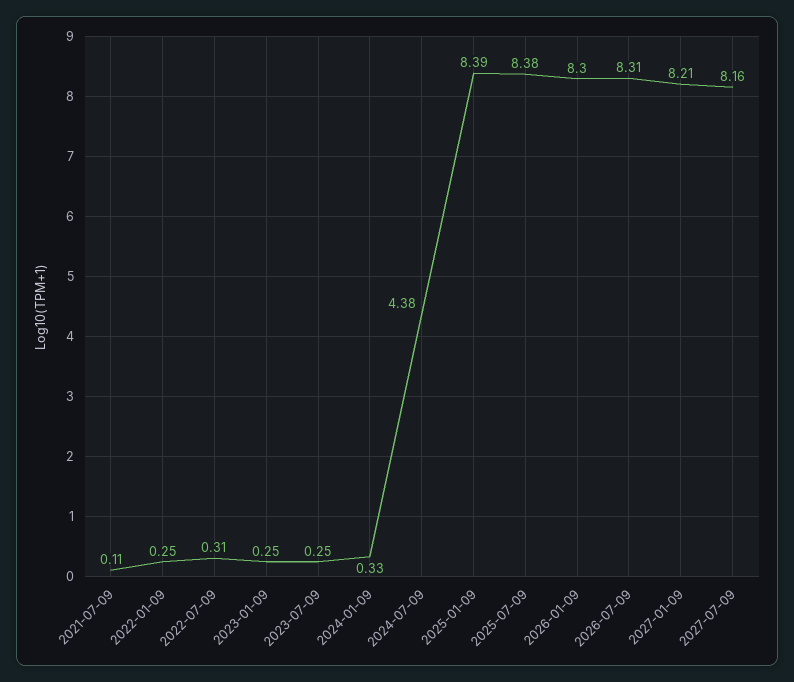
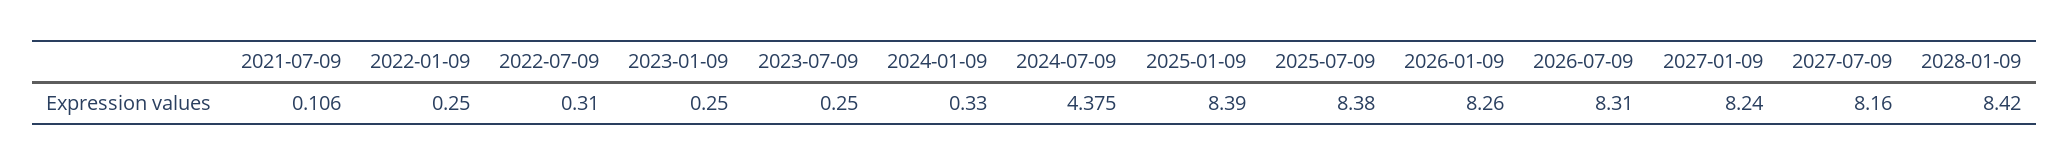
2026-01-09: 8.3 -> 8.26
2027-01-09: 8.21 -> 8.24
2028-01-09: none -> 8.42

